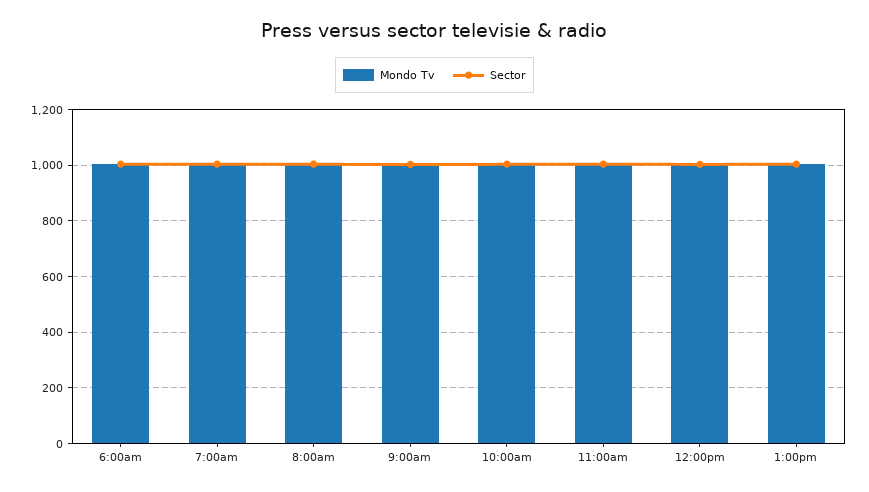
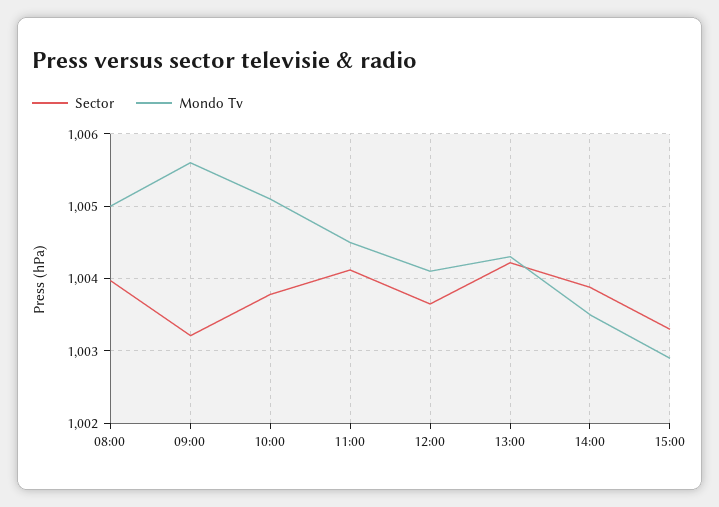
Mondo Tv, 6:00am: 1000 -> none
Sector, 6:00am: 1000 -> none
Mondo Tv, 7:00am: 1000 -> none
Sector, 7:00am: 1000 -> none
Sector, 14:00: none -> 1003.9
Mondo Tv, 14:00: none -> 1003.5
Sector, 15:00: none -> 1003.3
Mondo Tv, 15:00: none -> 1002.9

